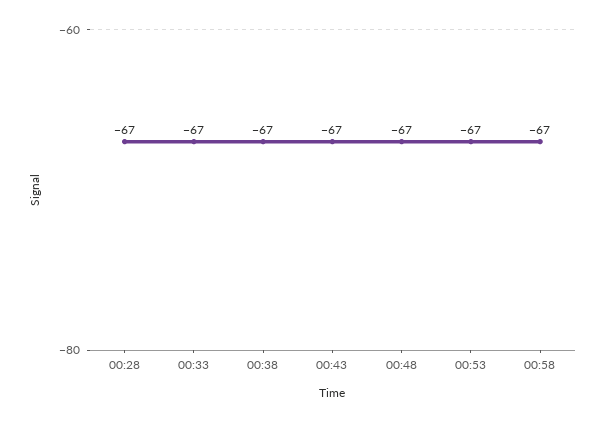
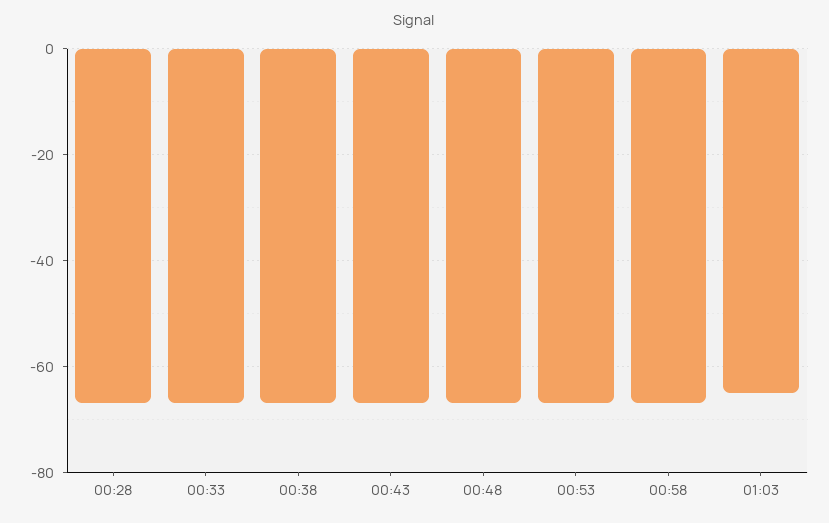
01:03: none -> -65

